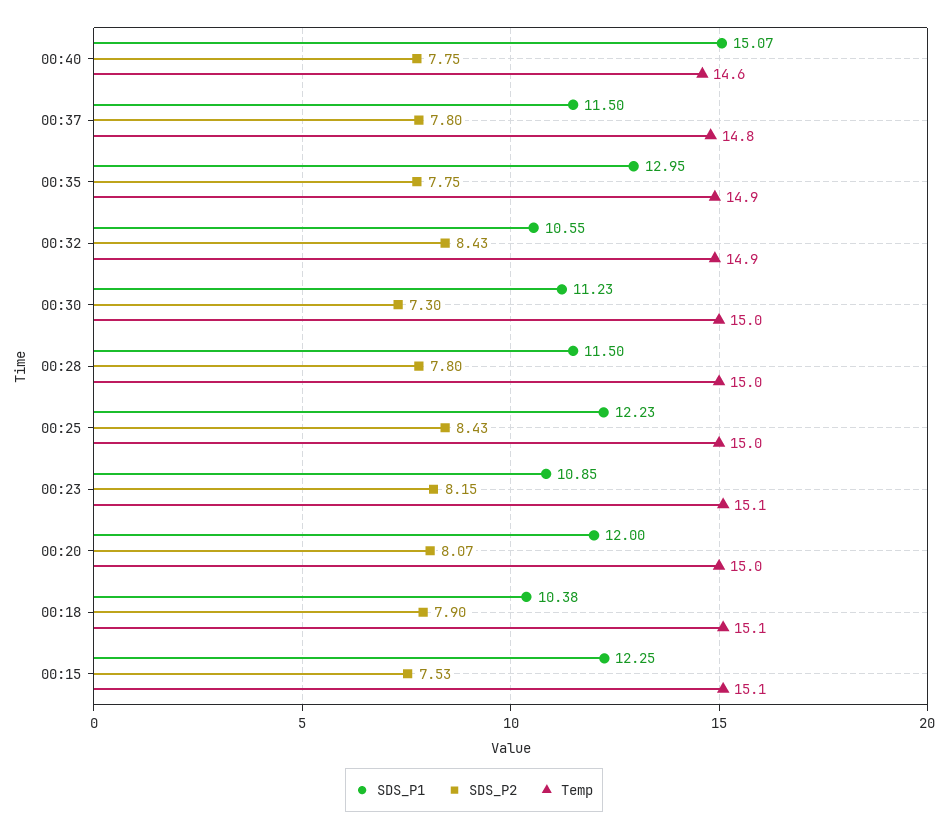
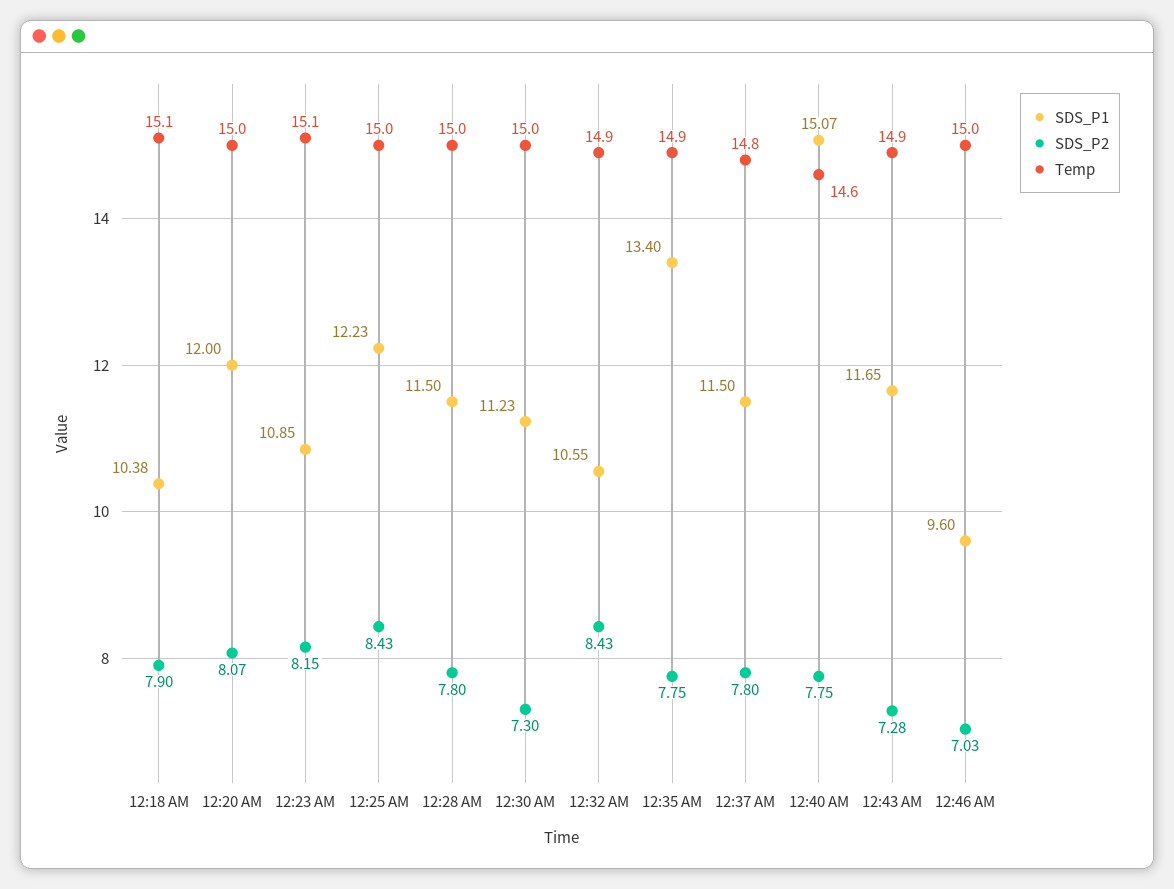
SDS_P1, 00:35: 12.95 -> 13.4
SDS_P1, 00:15: 12.25 -> none
SDS_P2, 00:15: 7.53 -> none
Temp, 00:15: 15.1 -> none
SDS_P1, 12:43 AM: none -> 11.65
SDS_P2, 12:43 AM: none -> 7.28
Temp, 12:43 AM: none -> 14.9
SDS_P1, 12:46 AM: none -> 9.6
SDS_P2, 12:46 AM: none -> 7.03
Temp, 12:46 AM: none -> 15

